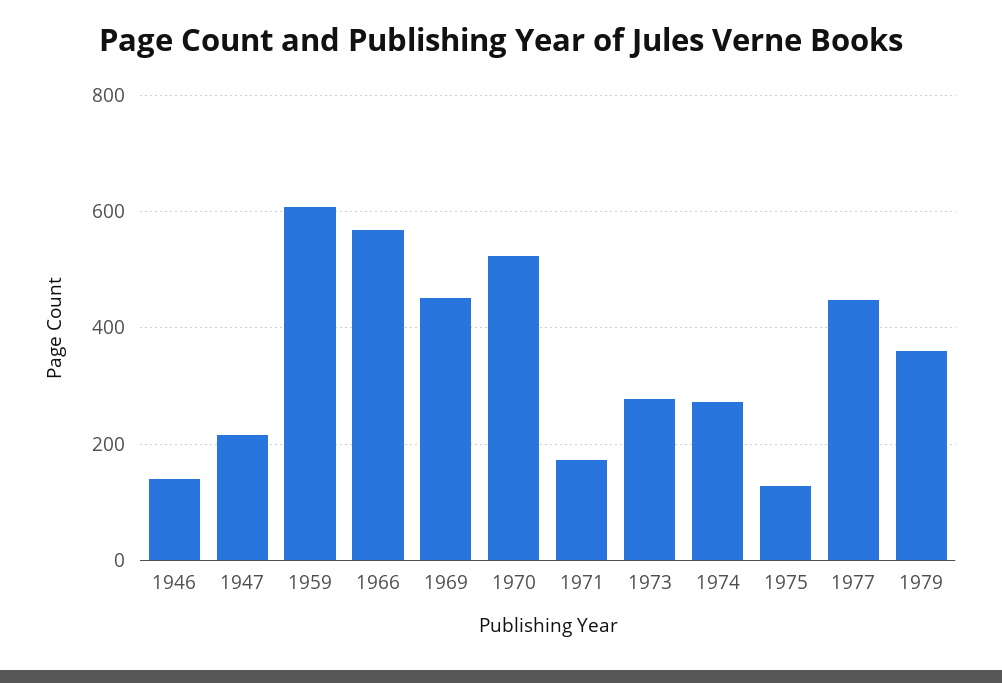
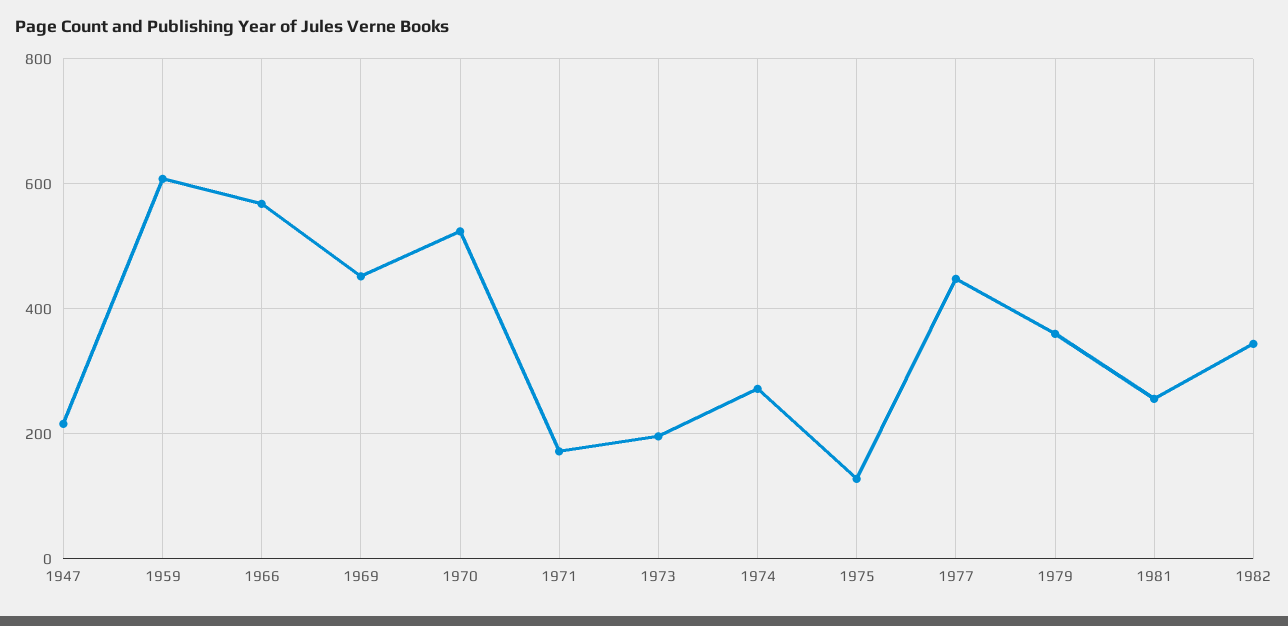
1946: 140 -> none
1973: 280 -> 200
1981: none -> 260
1982: none -> 340

